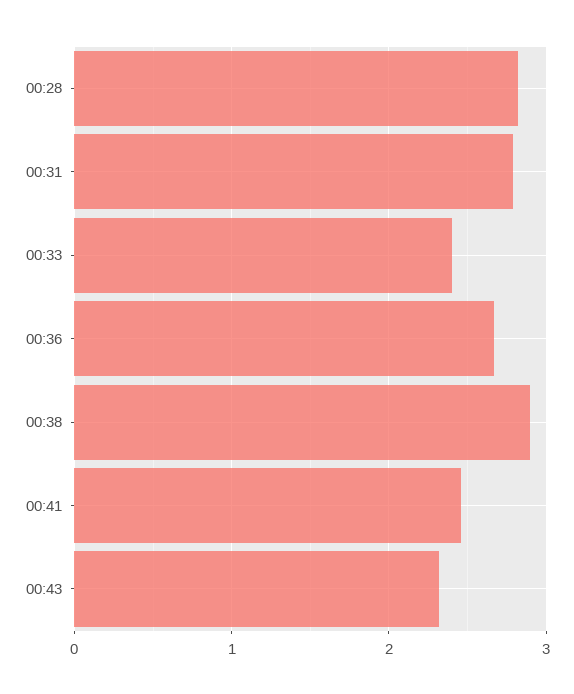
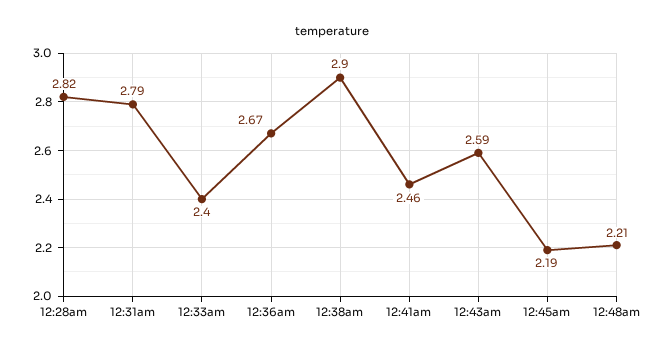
00:43: 2.3 -> 2.59
12:45am: none -> 2.19
12:48am: none -> 2.21

